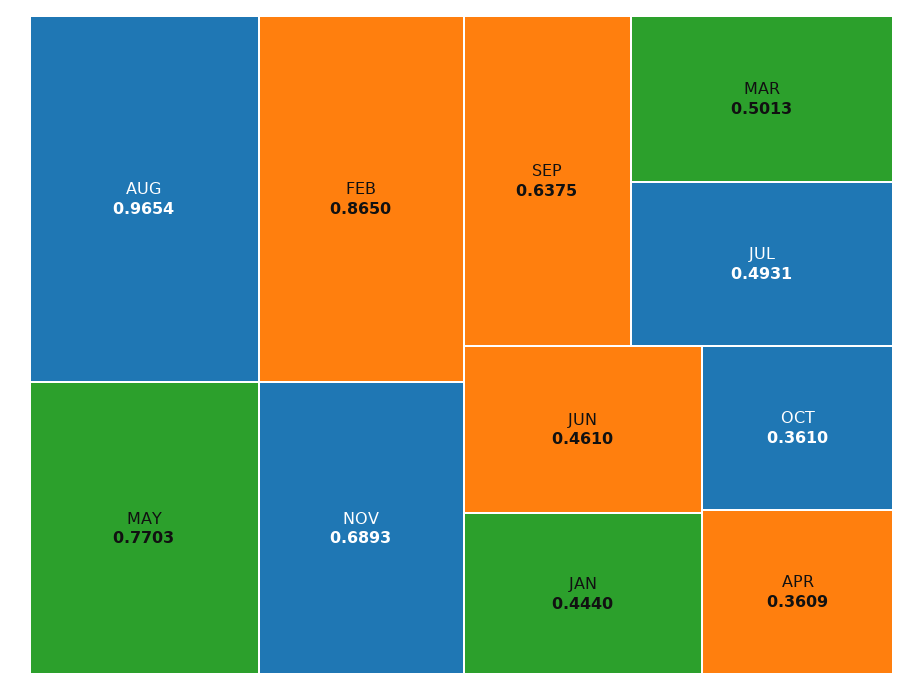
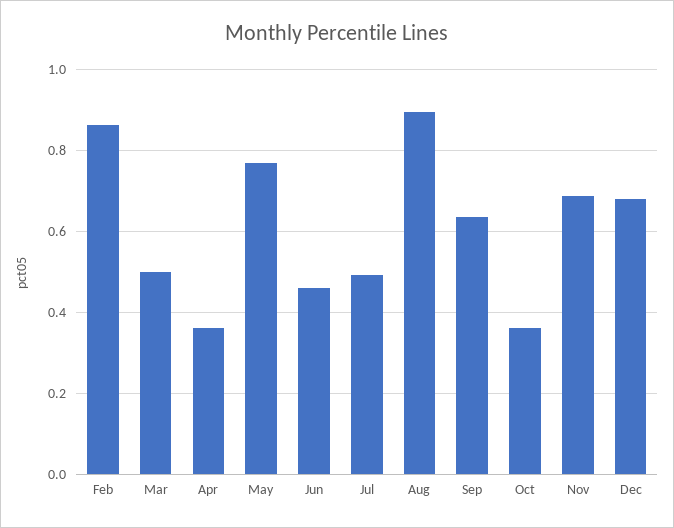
AUG: 0.9654 -> 0.9
JAN: 0.444 -> none
Dec: none -> 0.68

